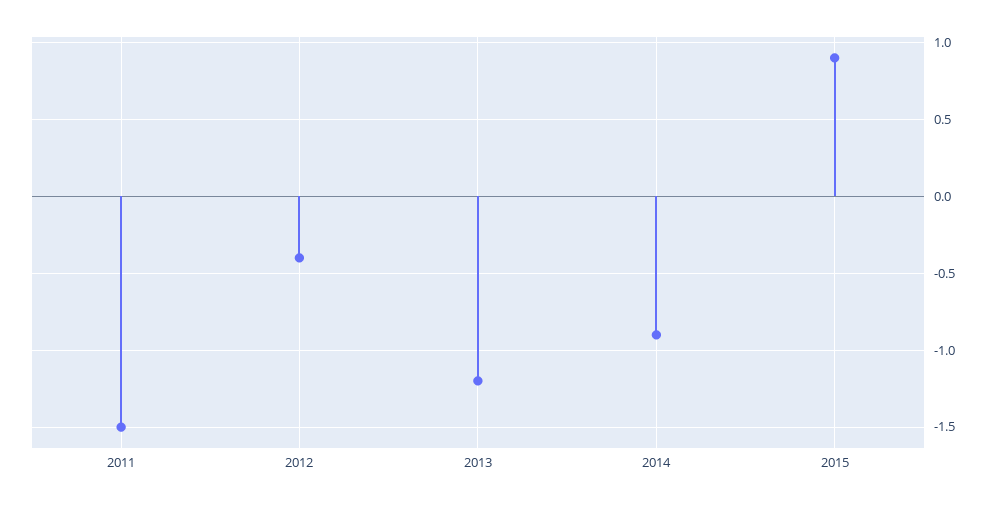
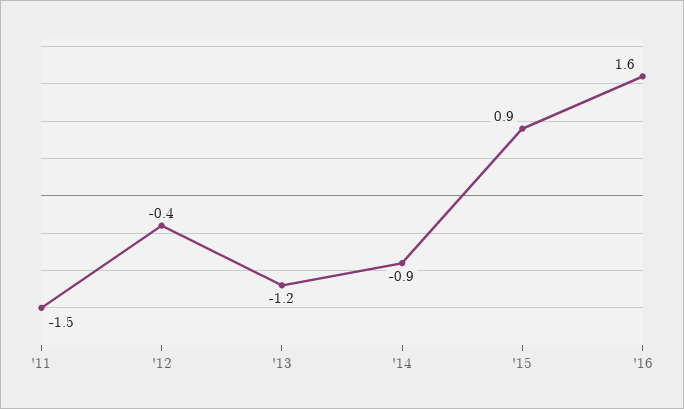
'16: none -> 1.6

